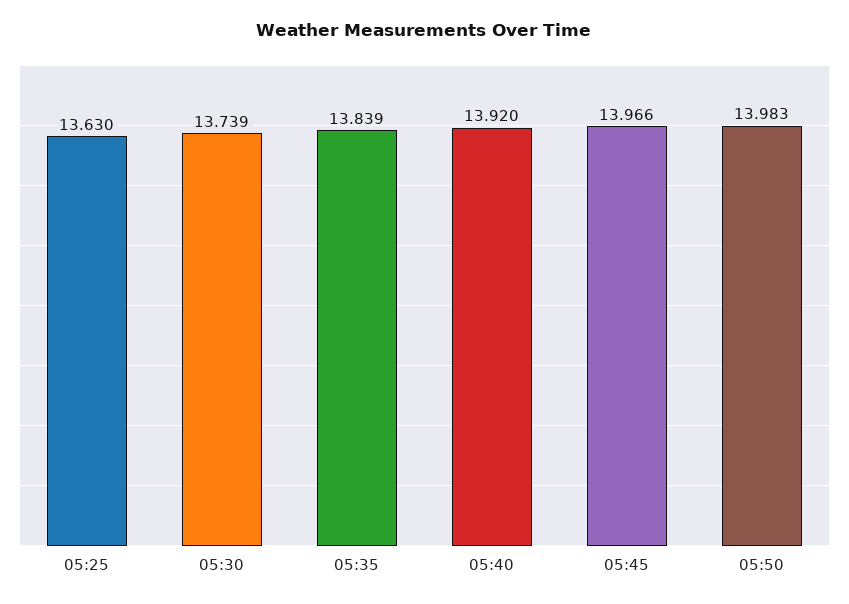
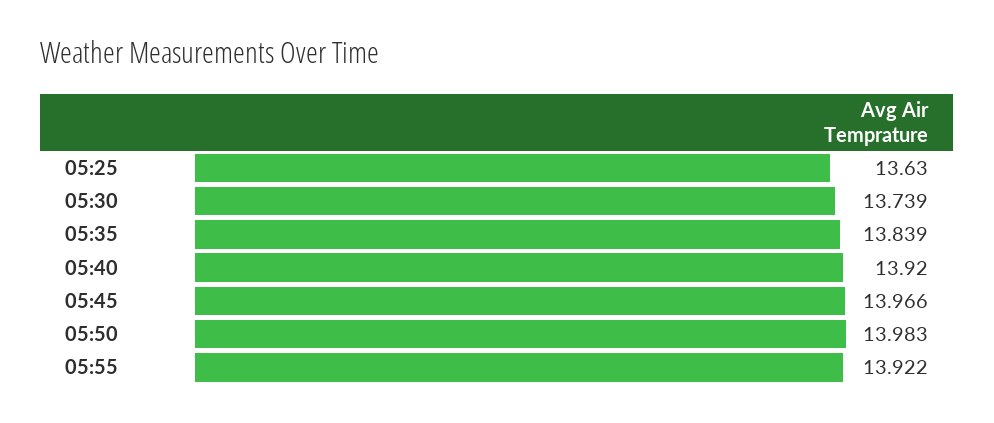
05:55: none -> 13.922

